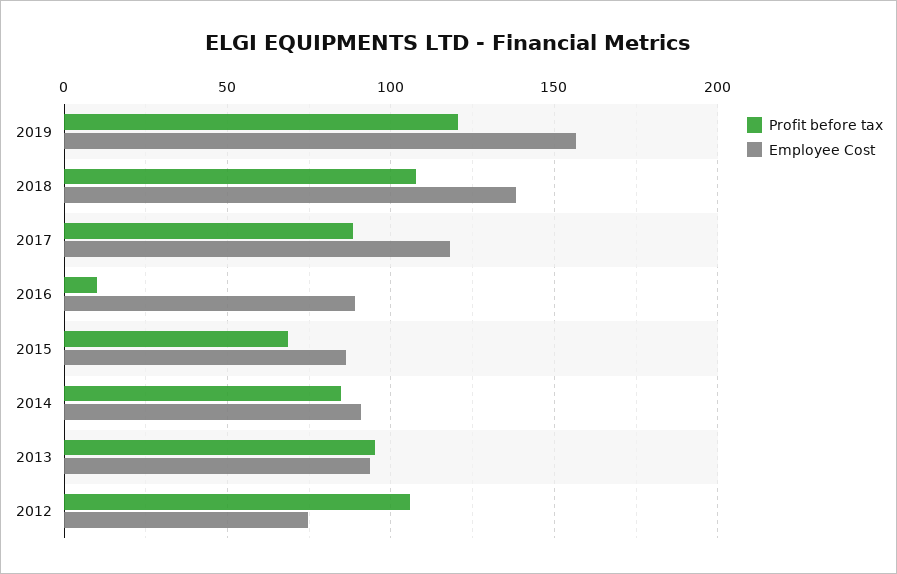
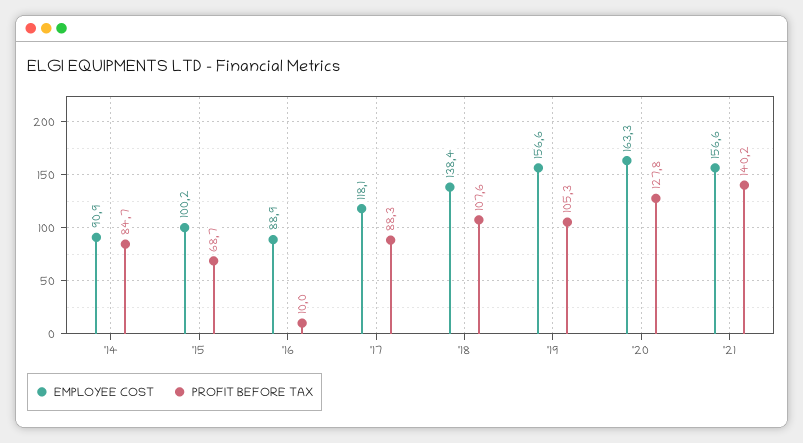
Profit before tax, 2019: 120 -> 105.3
Employee Cost, 2015: 85 -> 100.2
Profit before tax, 2013: 95 -> none
Employee Cost, 2013: 95 -> none
Profit before tax, 2012: 105 -> none
Employee Cost, 2012: 75 -> none
Employee Cost, '20: none -> 163.3
Profit before tax, '20: none -> 127.8
Employee Cost, '21: none -> 156.6
Profit before tax, '21: none -> 140.2

